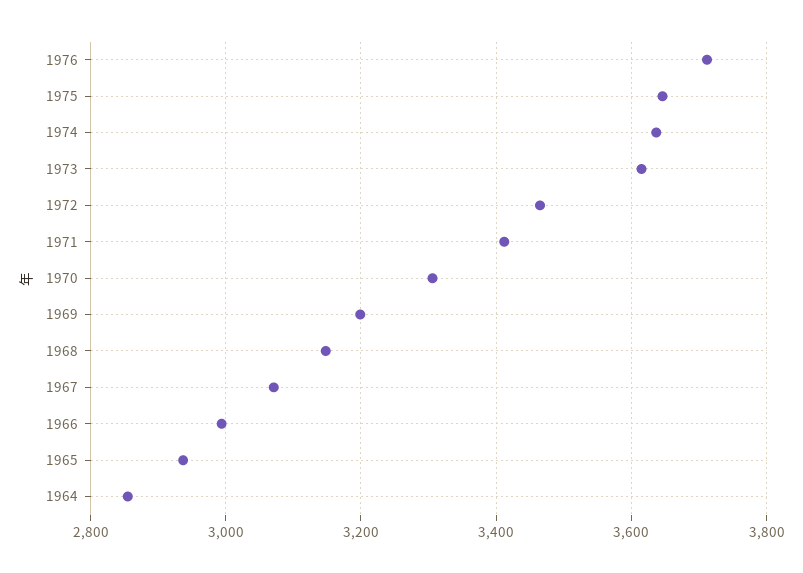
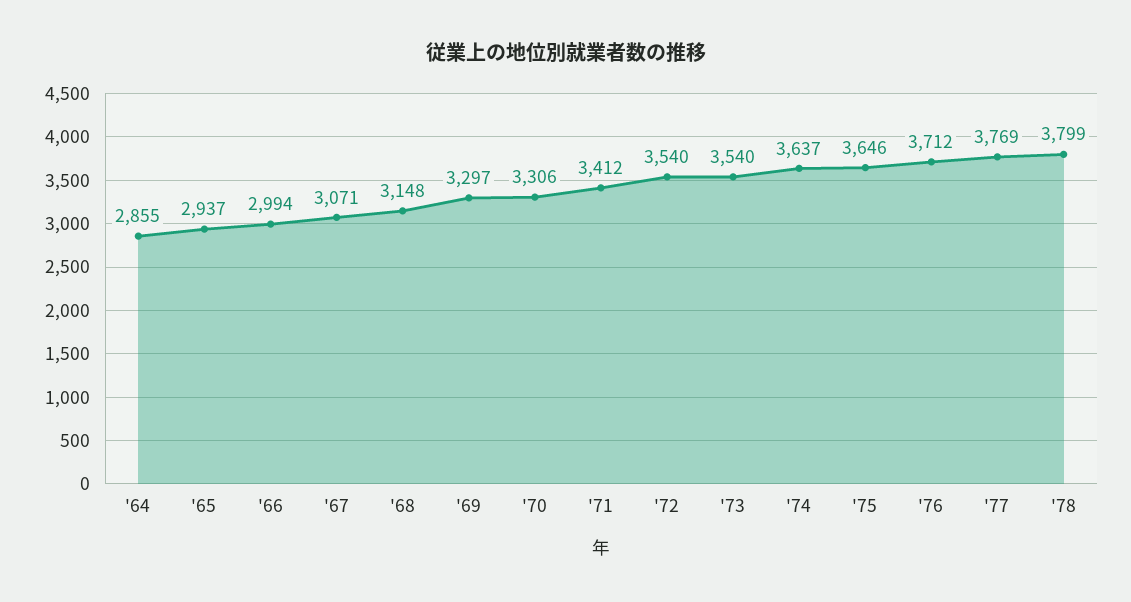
1973: 3620 -> 3540
1972: 3460 -> 3540
1969: 3200 -> 3297
'77: none -> 3769
'78: none -> 3799

